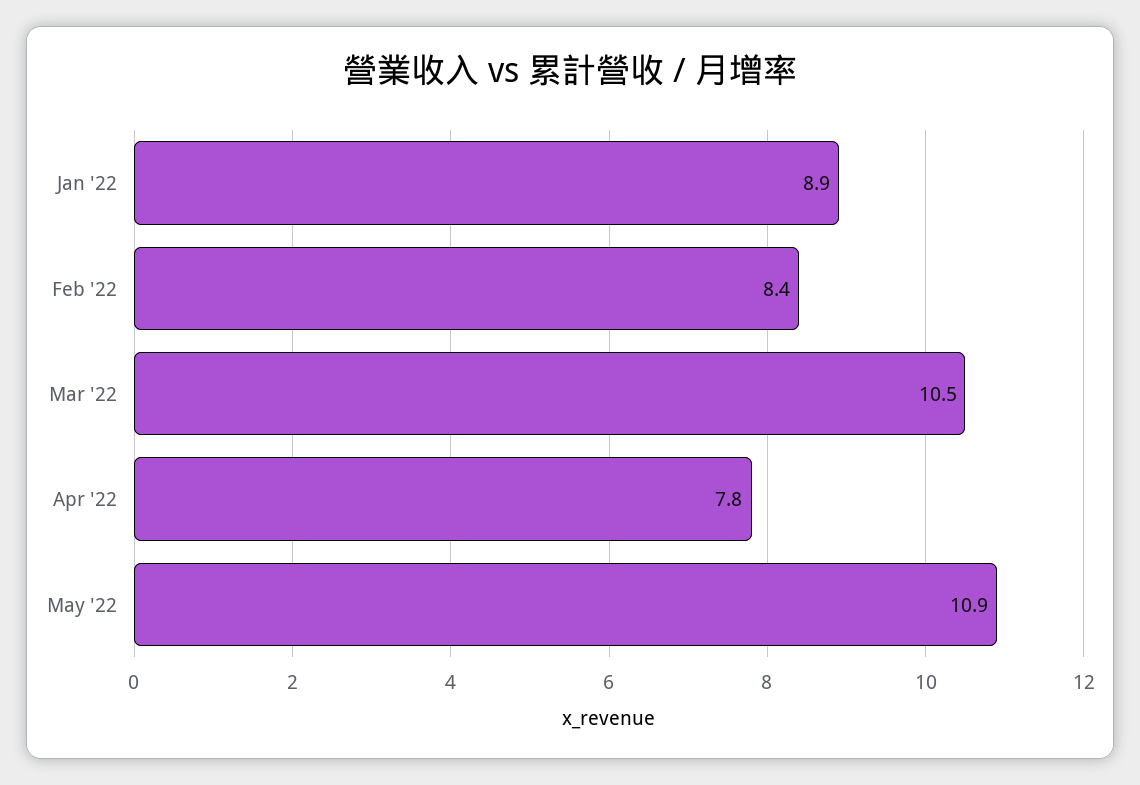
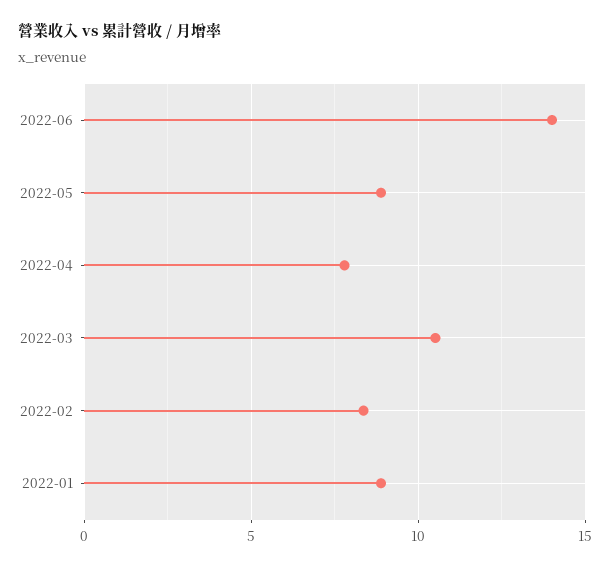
May '22: 10.9 -> 9
2022-06: none -> 14

